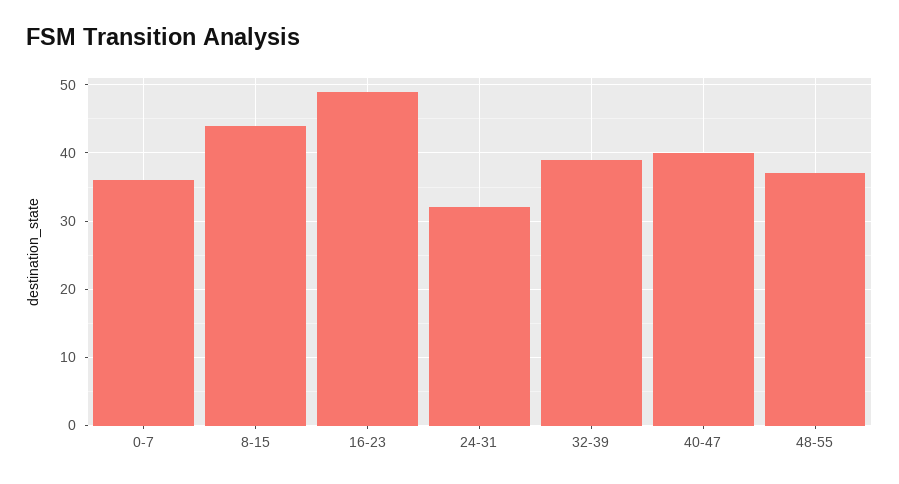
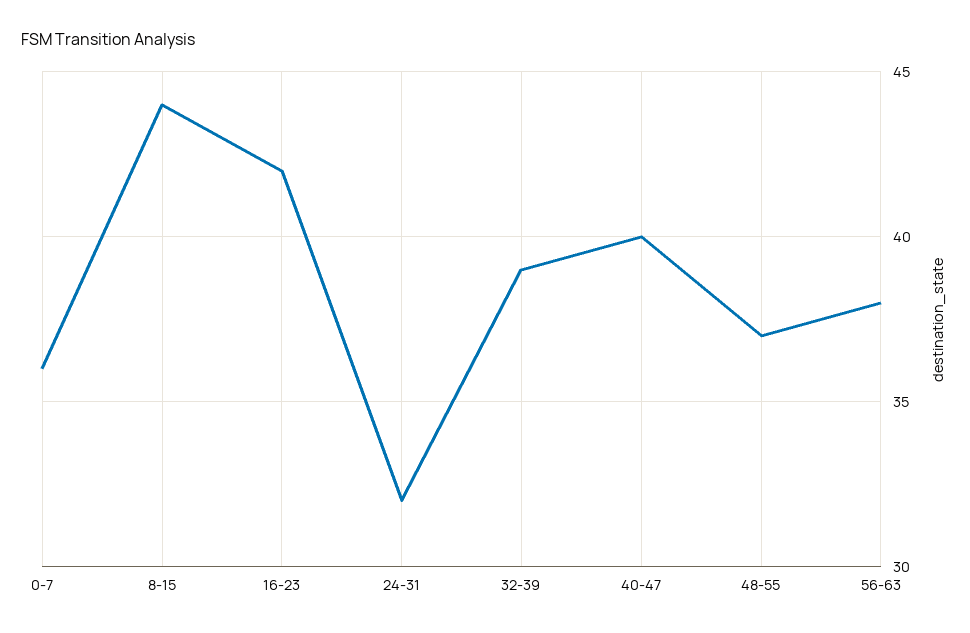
16-23: 49 -> 42
56-63: none -> 38

